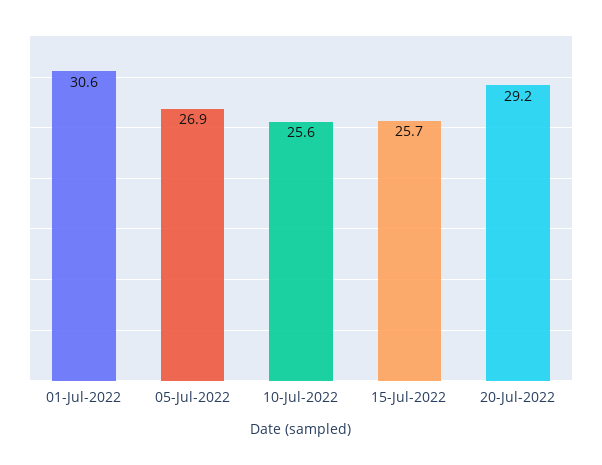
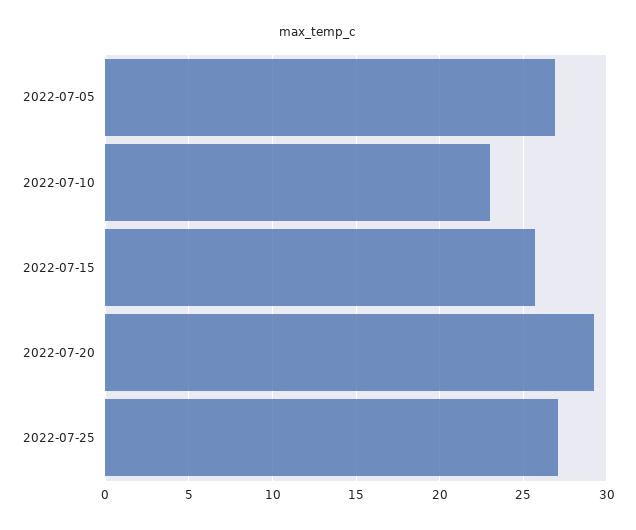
01-Jul-2022: 30.6 -> none
10-Jul-2022: 25.6 -> 23
2022-07-25: none -> 27

